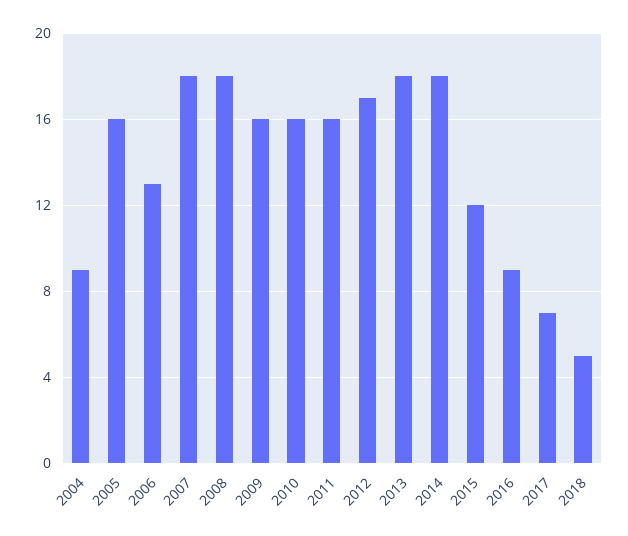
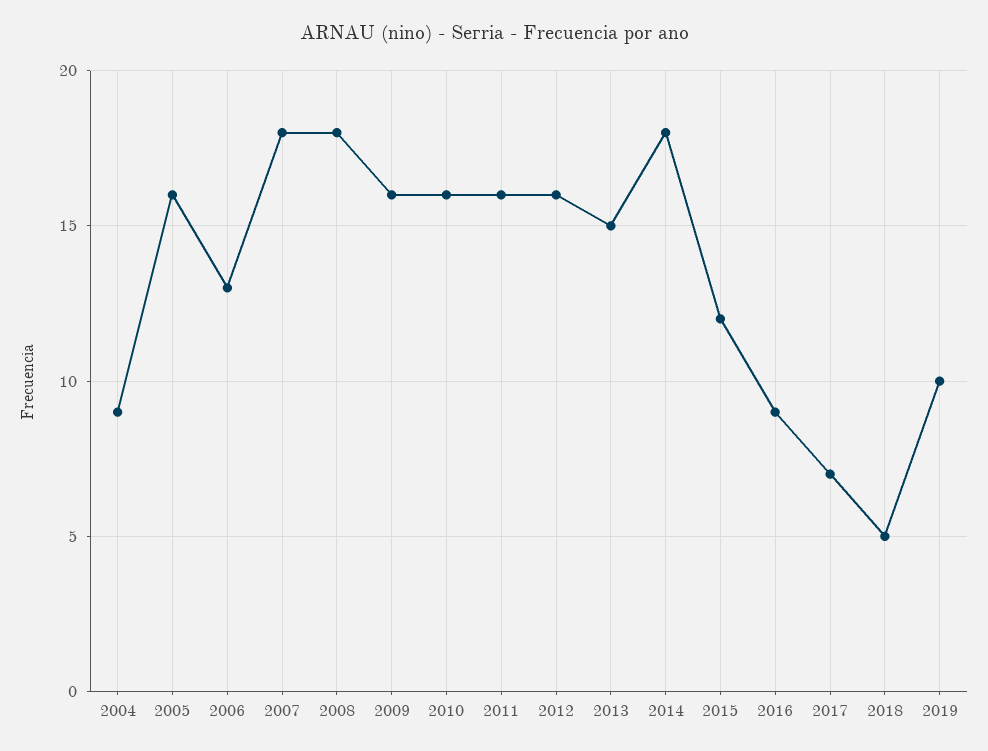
2012: 17 -> 16
2013: 18 -> 15
2019: none -> 10

